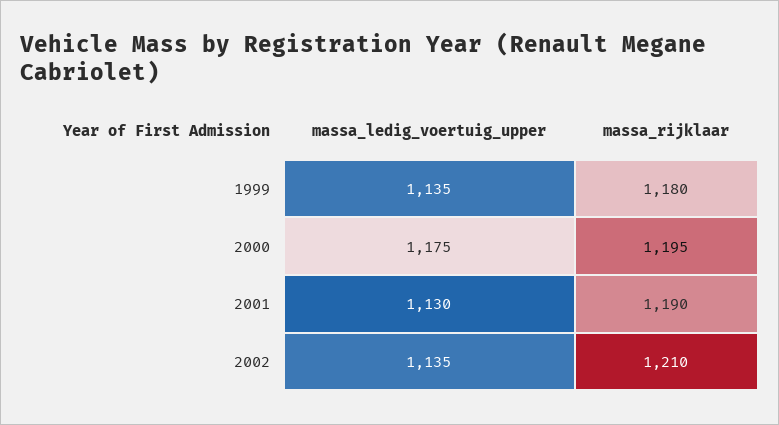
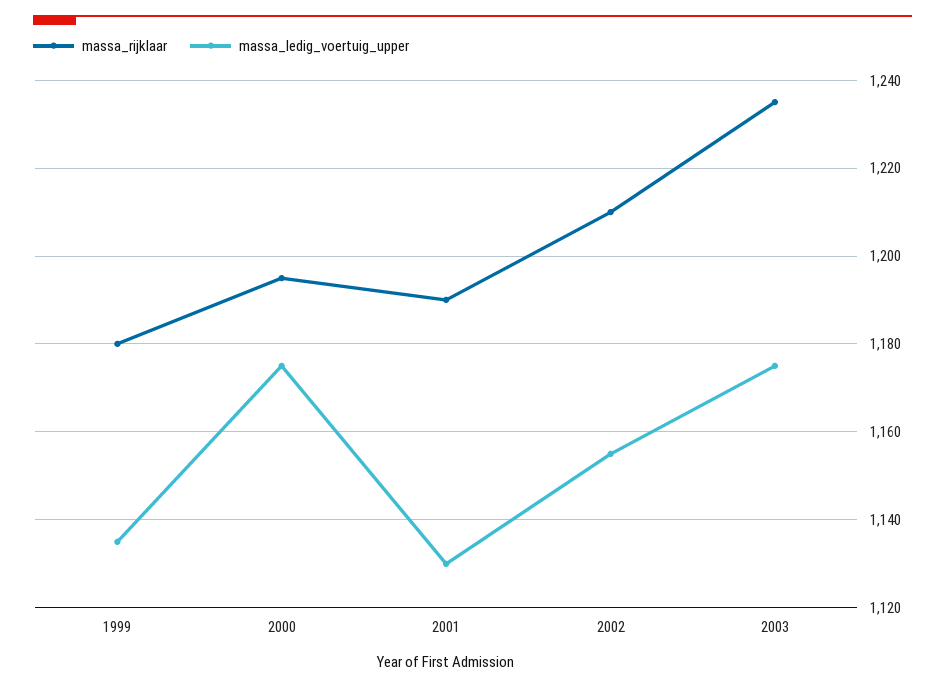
massa_ledig_voertuig_upper, 2002: 1135 -> 1155
massa_rijklaar, 2003: none -> 1235
massa_ledig_voertuig_upper, 2003: none -> 1175

